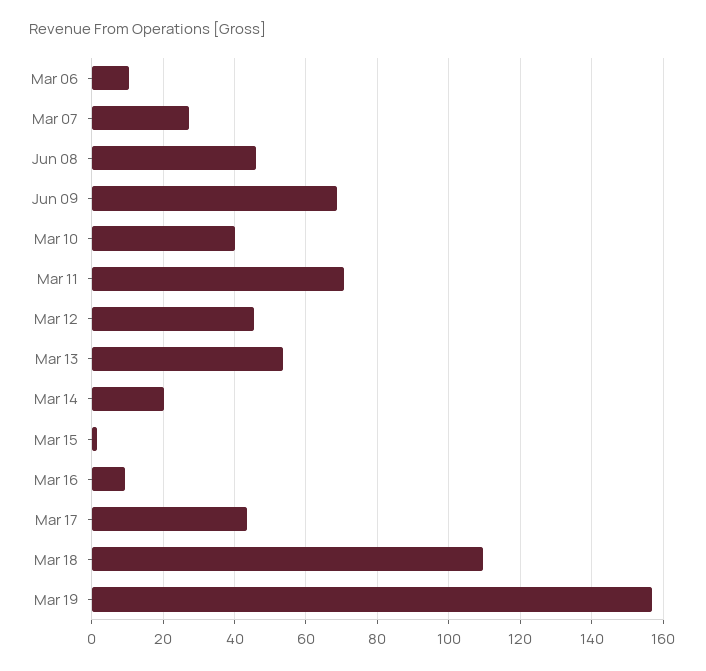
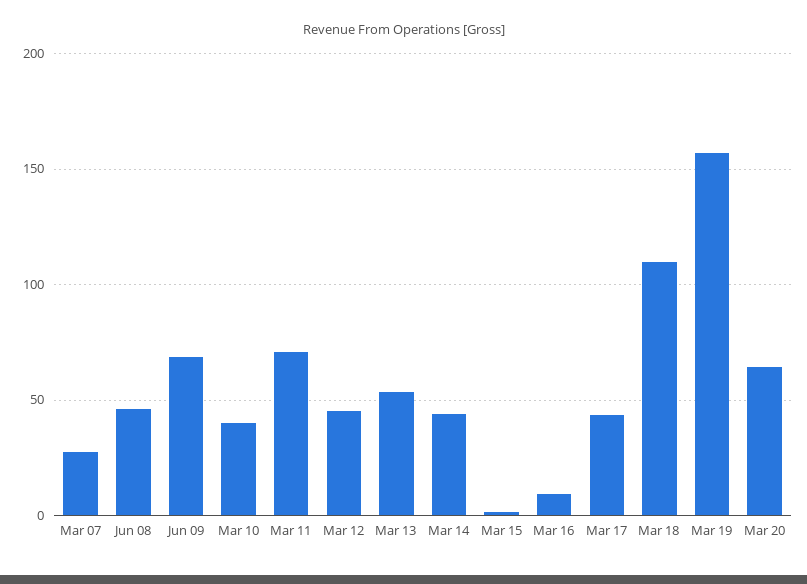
Mar 06: 10 -> none
Mar 14: 20 -> 45
Mar 20: none -> 65

